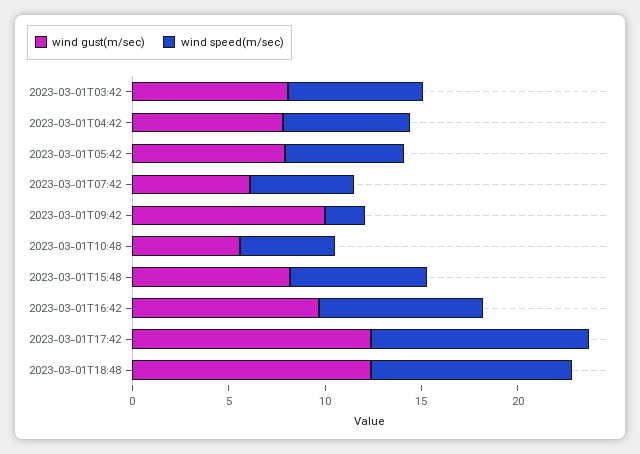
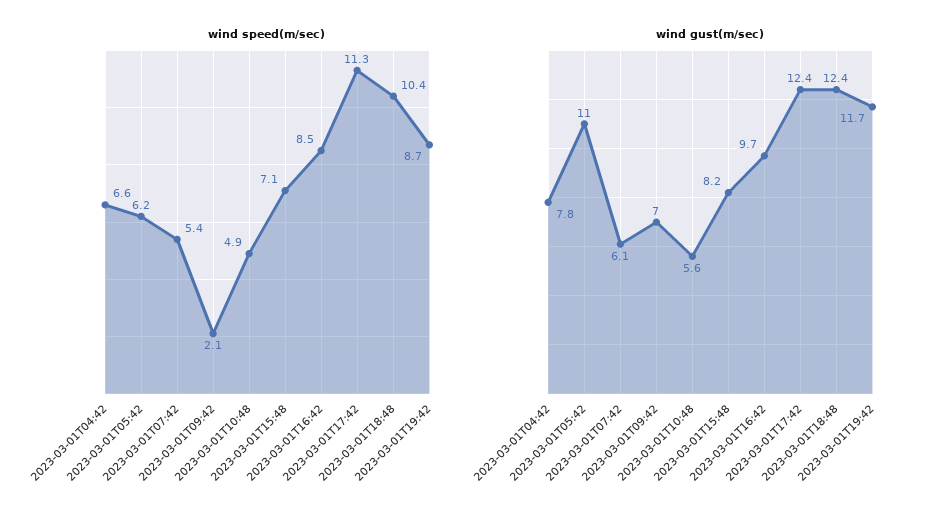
wind gust(m/sec), 2023-03-01T03:42: 8 -> none
wind speed(m/sec), 2023-03-01T03:42: 7 -> none
wind gust(m/sec), 2023-03-01T05:42: 8 -> 11
wind gust(m/sec), 2023-03-01T09:42: 10 -> 7
wind speed(m/sec), 2023-03-01T19:42: none -> 8.7
wind gust(m/sec), 2023-03-01T19:42: none -> 11.7

